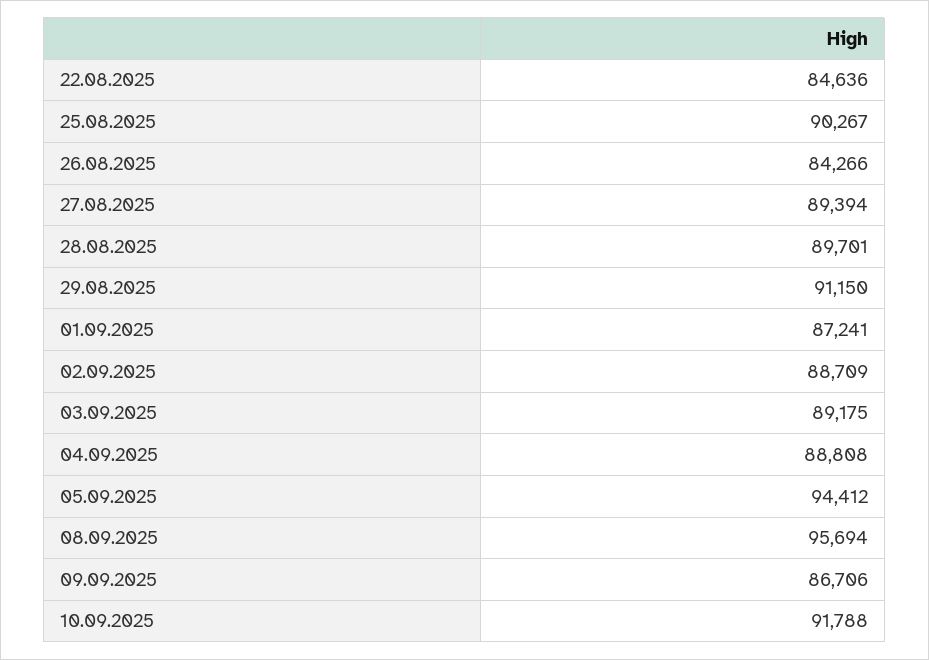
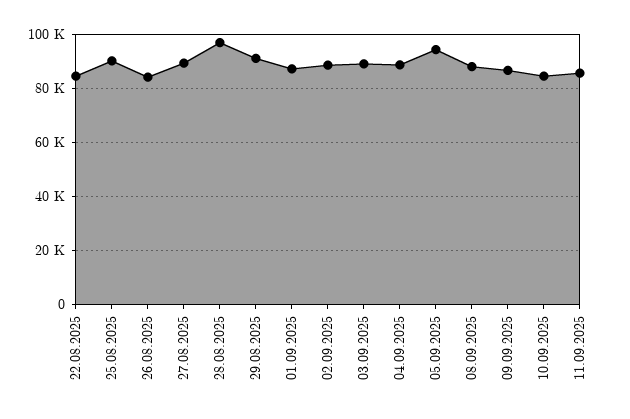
28.08.2025: 89701 -> 97500
08.09.2025: 95694 -> 87500
10.09.2025: 91788 -> 85000
11.09.2025: none -> 85000

